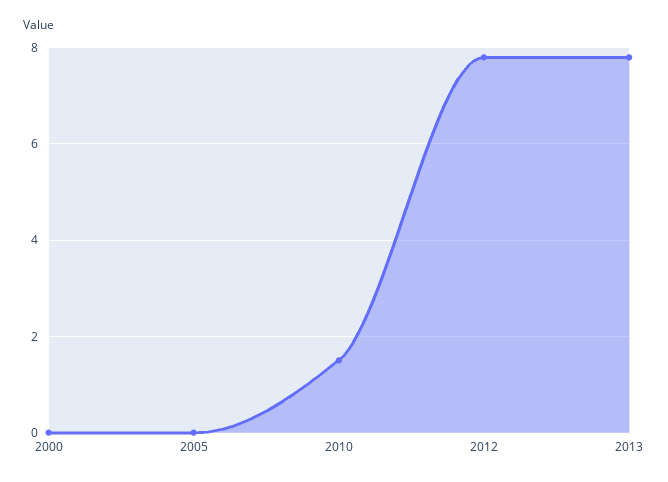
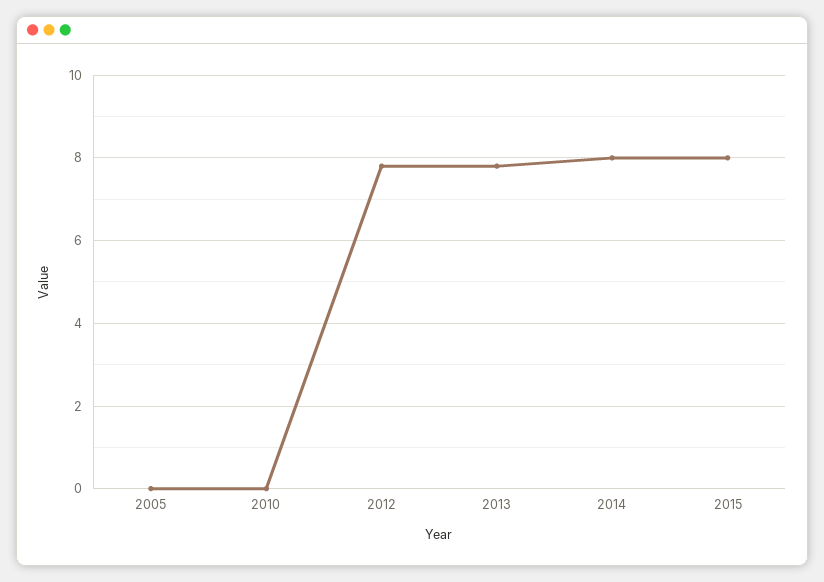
2000: 0 -> none
2010: 1.5 -> 0
2014: none -> 8
2015: none -> 8

